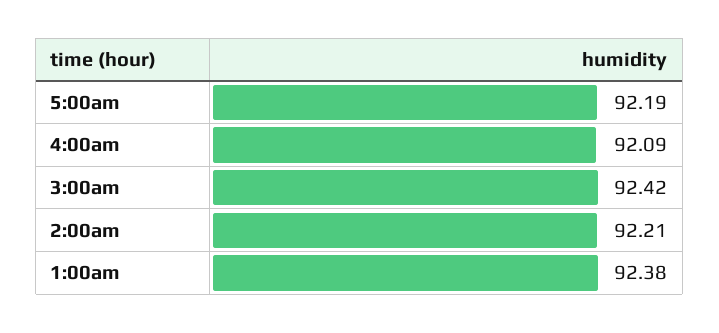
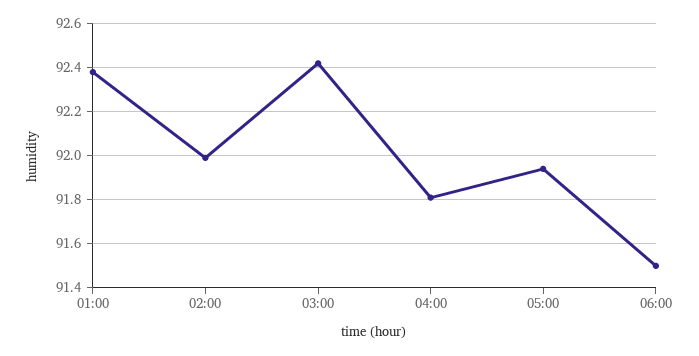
5:00am: 92.19 -> 91.95
4:00am: 92.09 -> 91.8
2:00am: 92.21 -> 92
06:00: none -> 91.5

